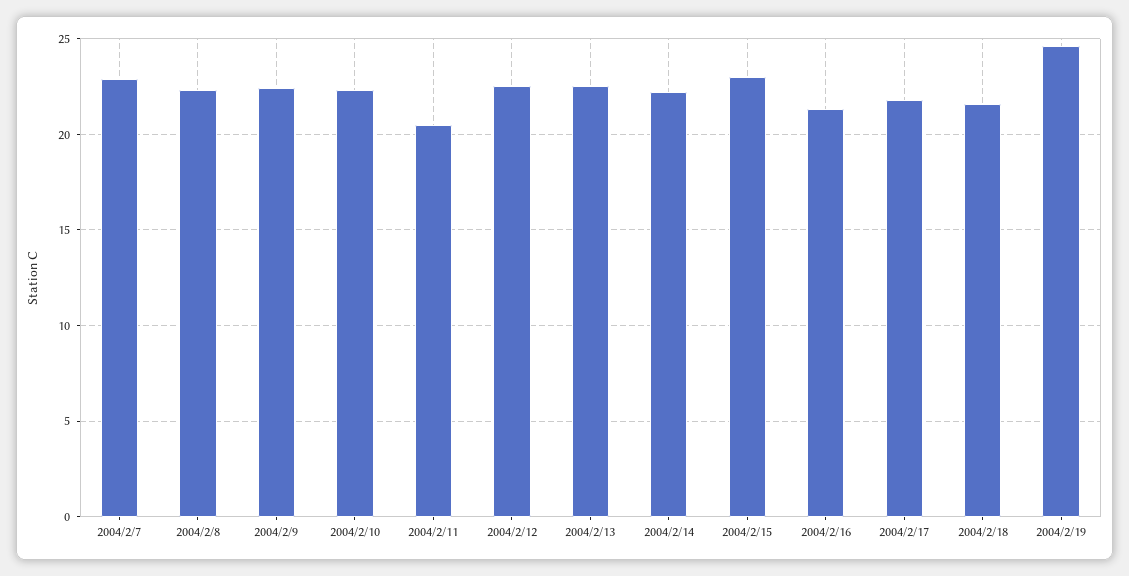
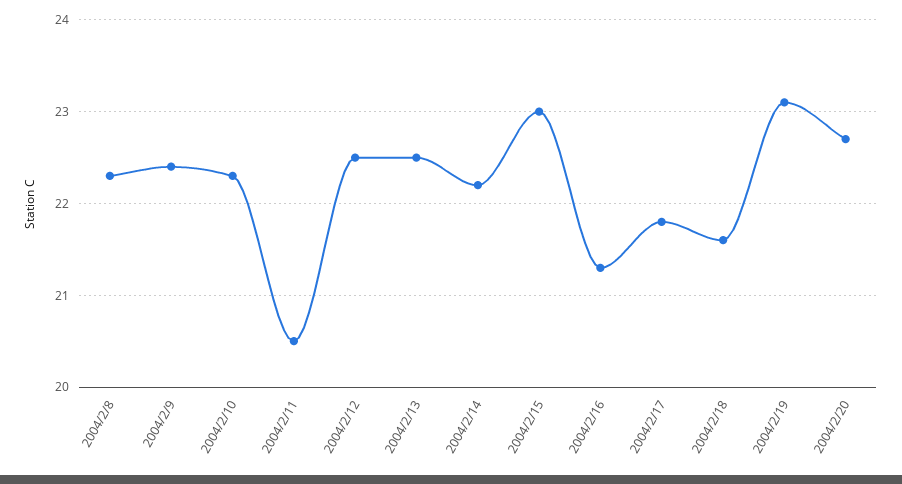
2004/2/7: 23 -> none
2004/2/19: 24.5 -> 23.1
2004/2/20: none -> 22.7

